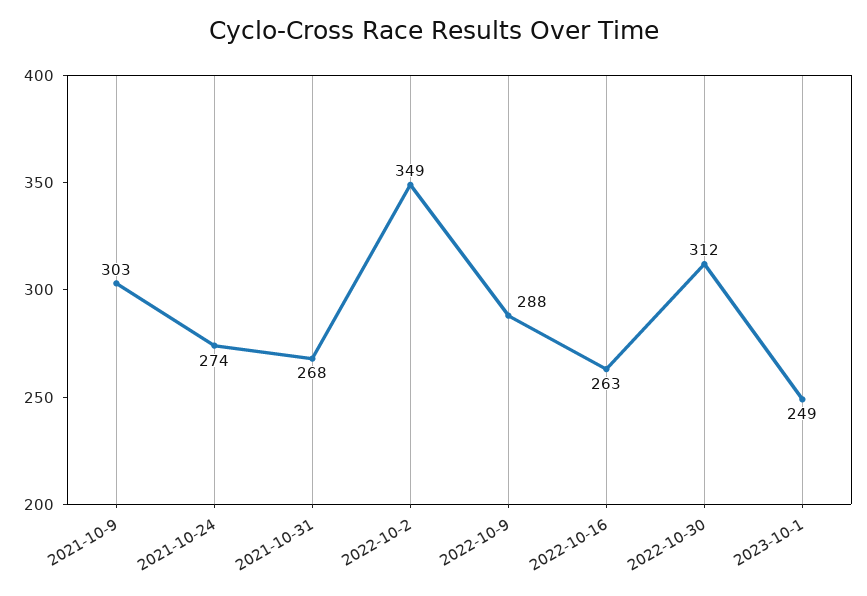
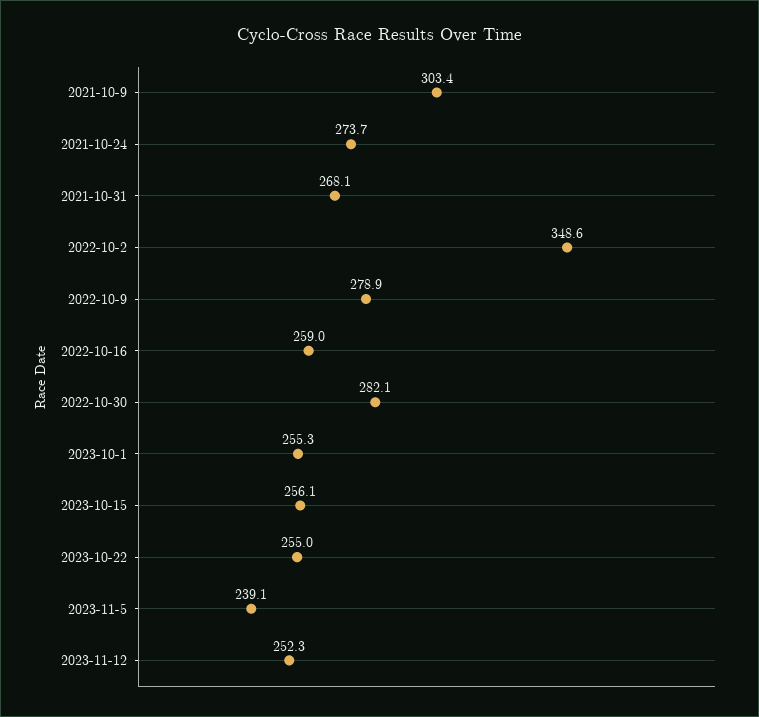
2022-10-9: 288 -> 278.9
2022-10-16: 263 -> 259
2022-10-30: 312 -> 282.1
2023-10-1: 249 -> 255.3
2023-10-15: none -> 256.1
2023-10-22: none -> 255
2023-11-5: none -> 239.1
2023-11-12: none -> 252.3

